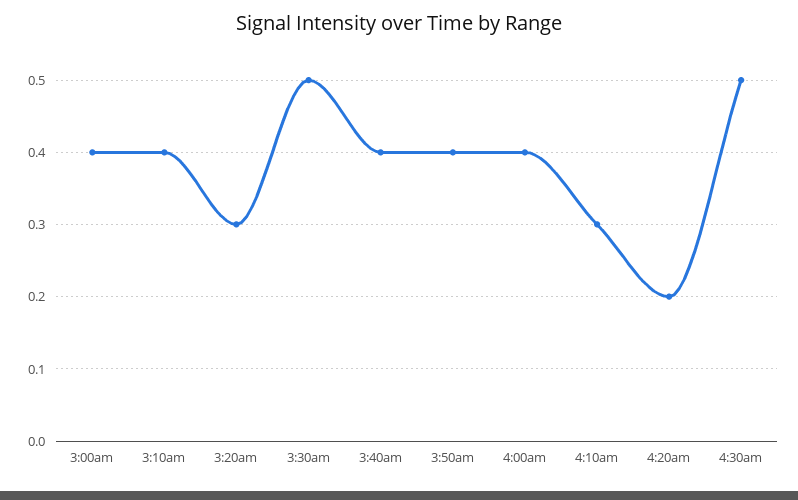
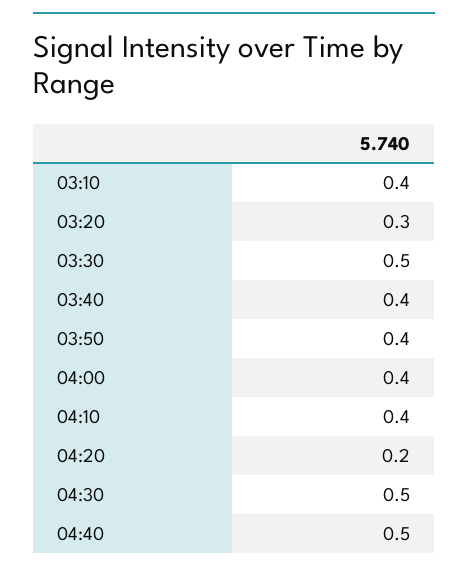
3:00am: 0.4 -> none
4:10am: 0.3 -> 0.4
04:40: none -> 0.5

